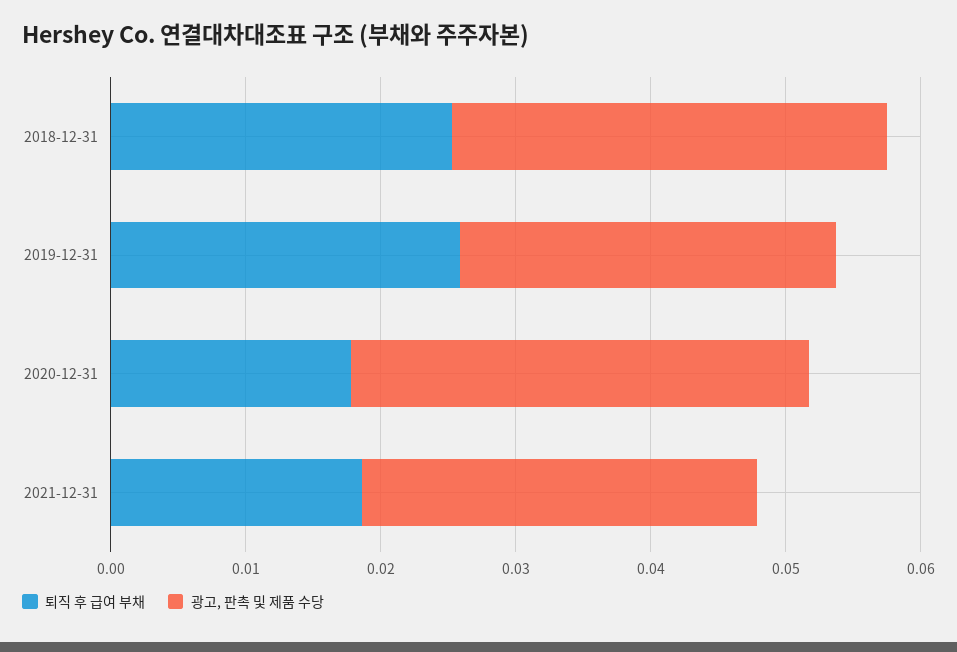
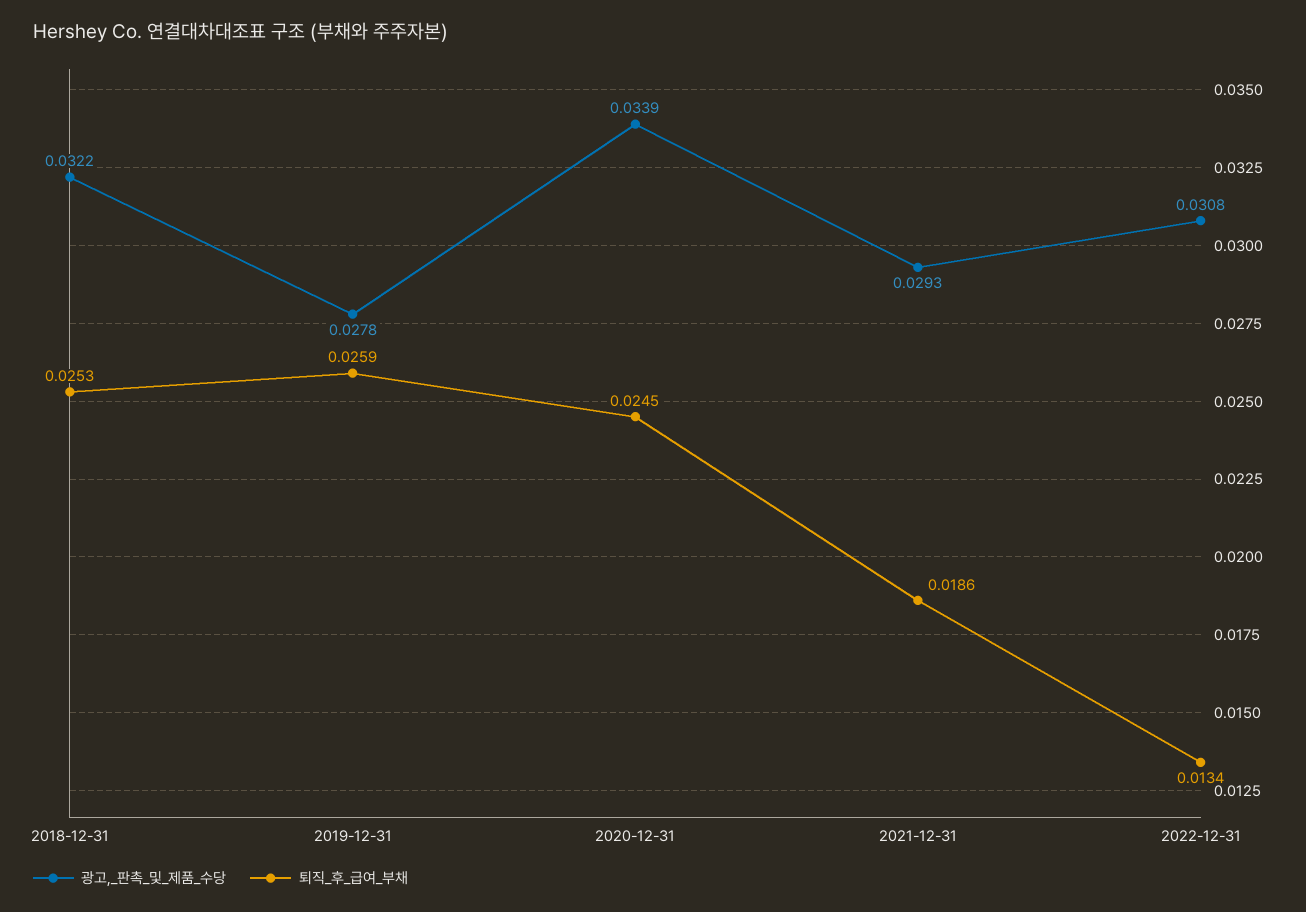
퇴직 후 급여 부채, 2020-12-31: 0.018 -> 0.0245
광고, 판촉 및 제품 수당, 2022-12-31: none -> 0.0308
퇴직 후 급여 부채, 2022-12-31: none -> 0.0134

